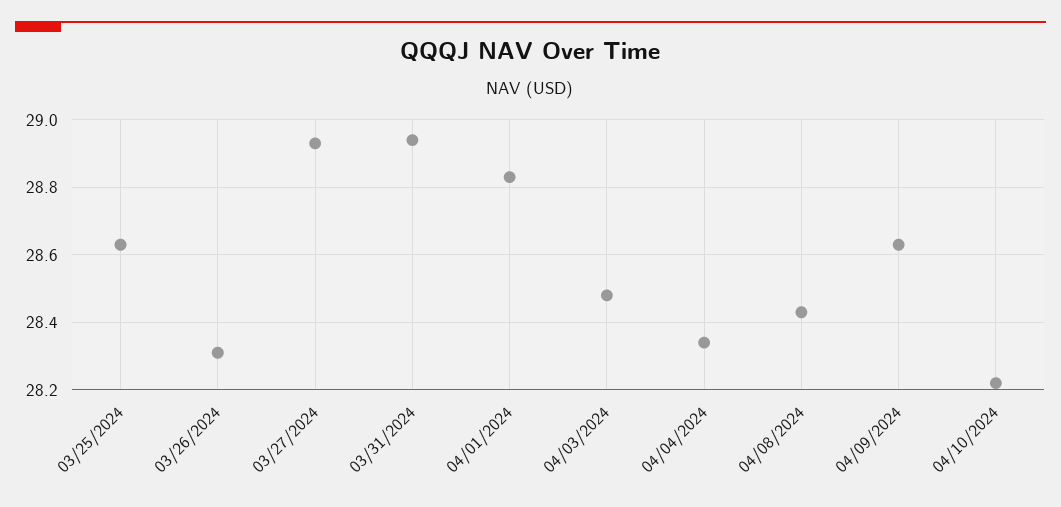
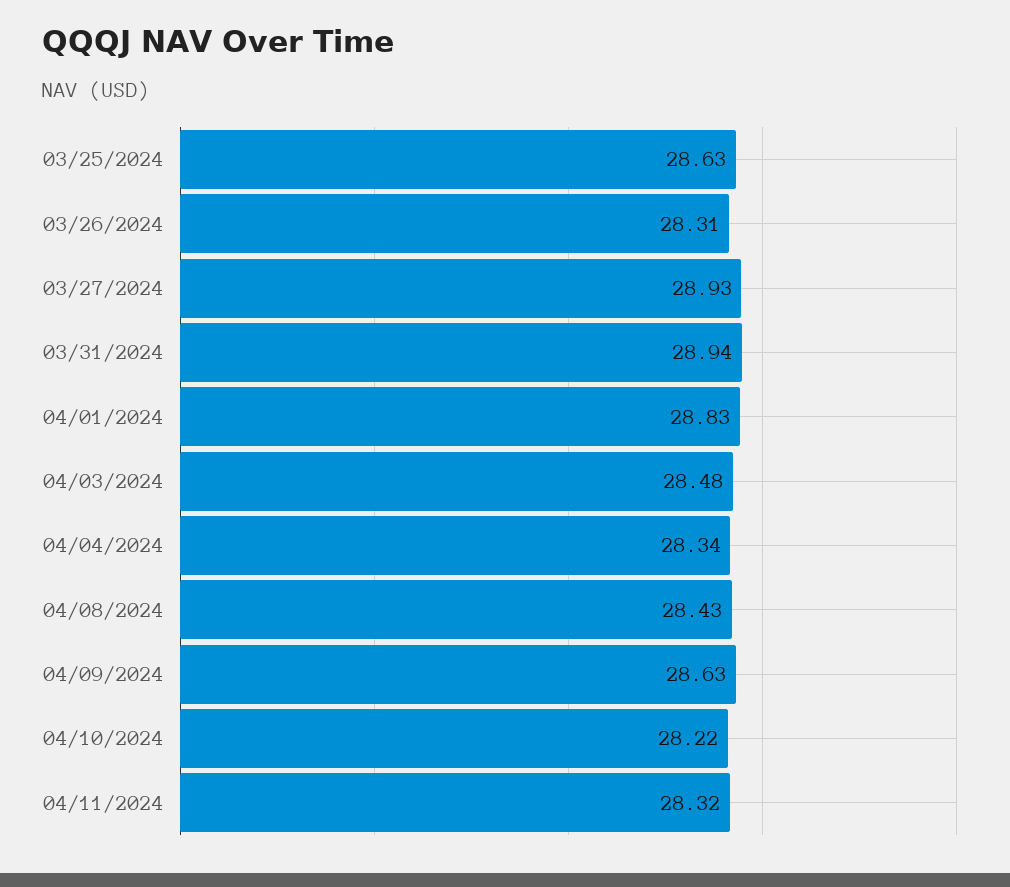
04/11/2024: none -> 28.32

